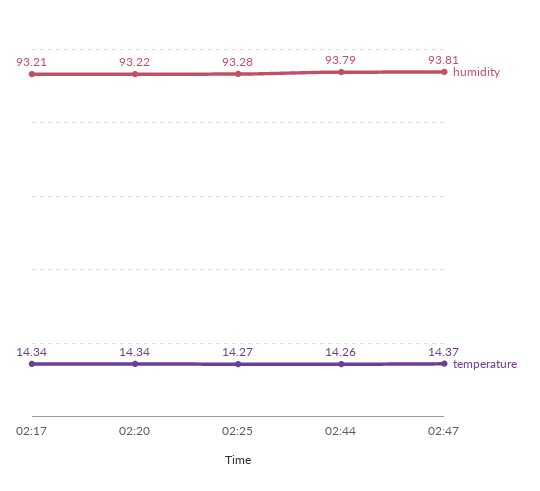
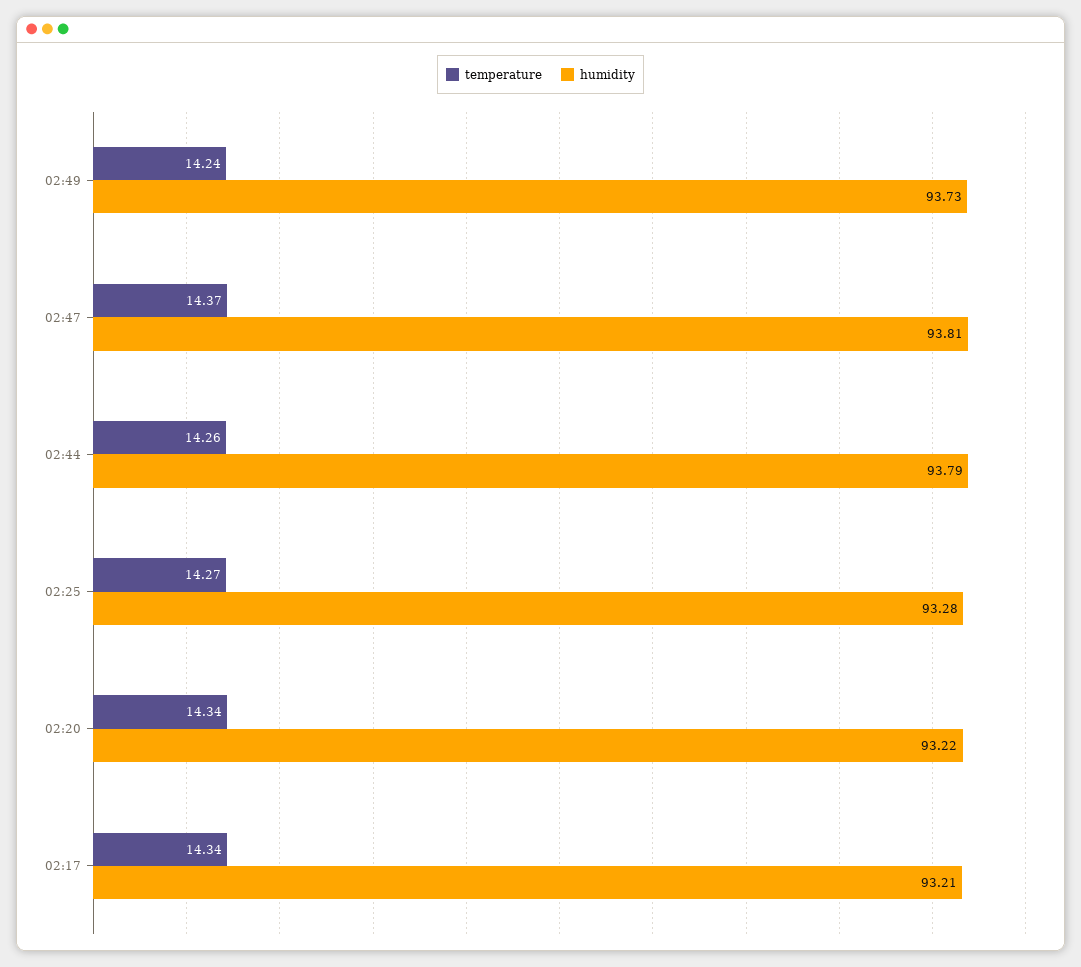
temperature, 02:49: none -> 14.24
humidity, 02:49: none -> 93.73

